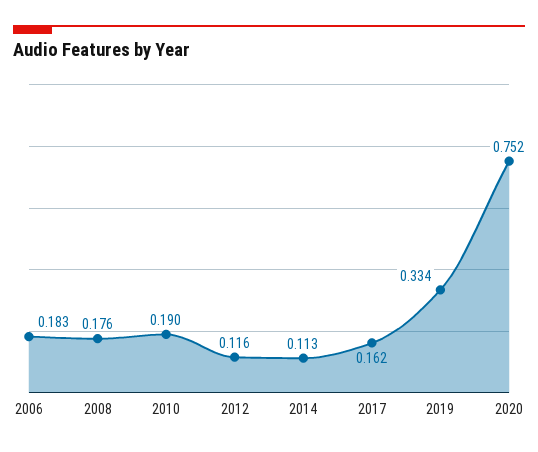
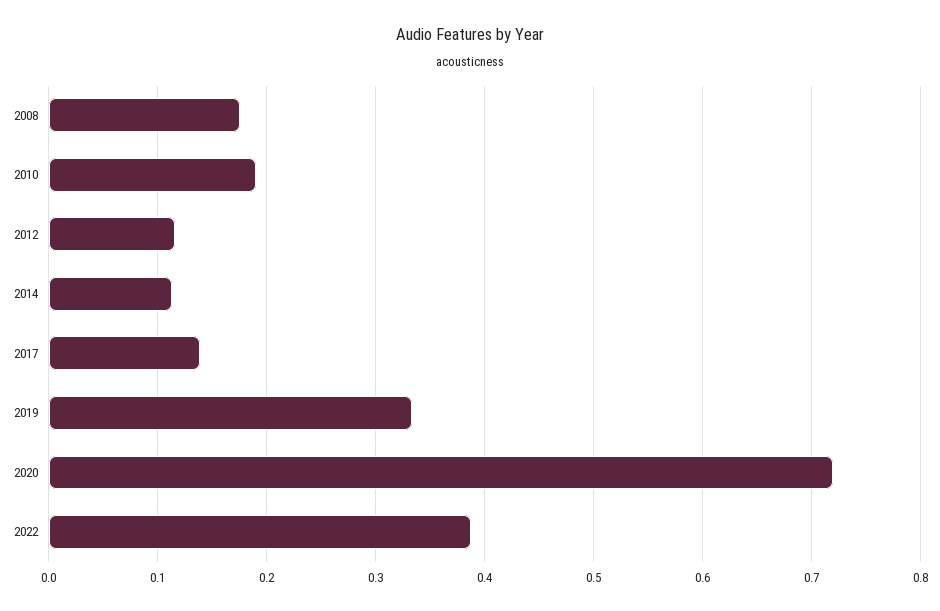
2006: 0.183 -> none
2017: 0.162 -> 0.14
2020: 0.752 -> 0.72
2022: none -> 0.39

